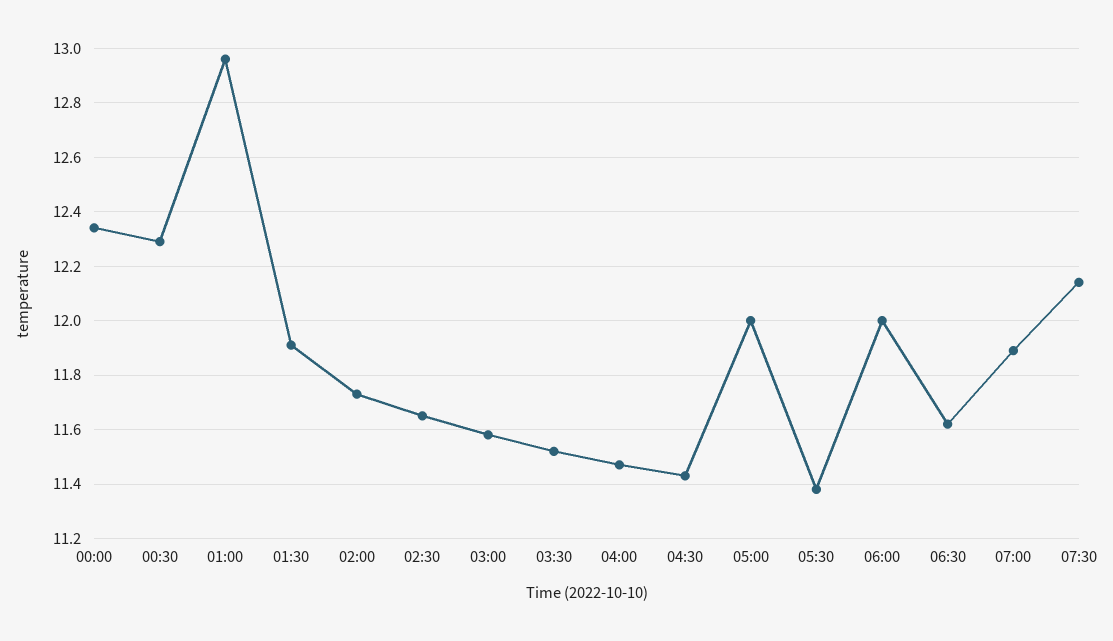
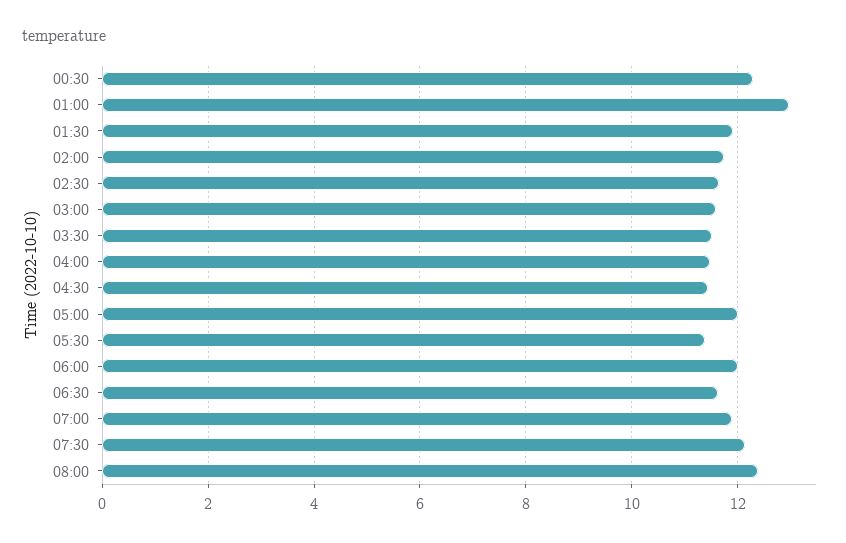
00:00: 12.35 -> none
08:00: none -> 12.4

